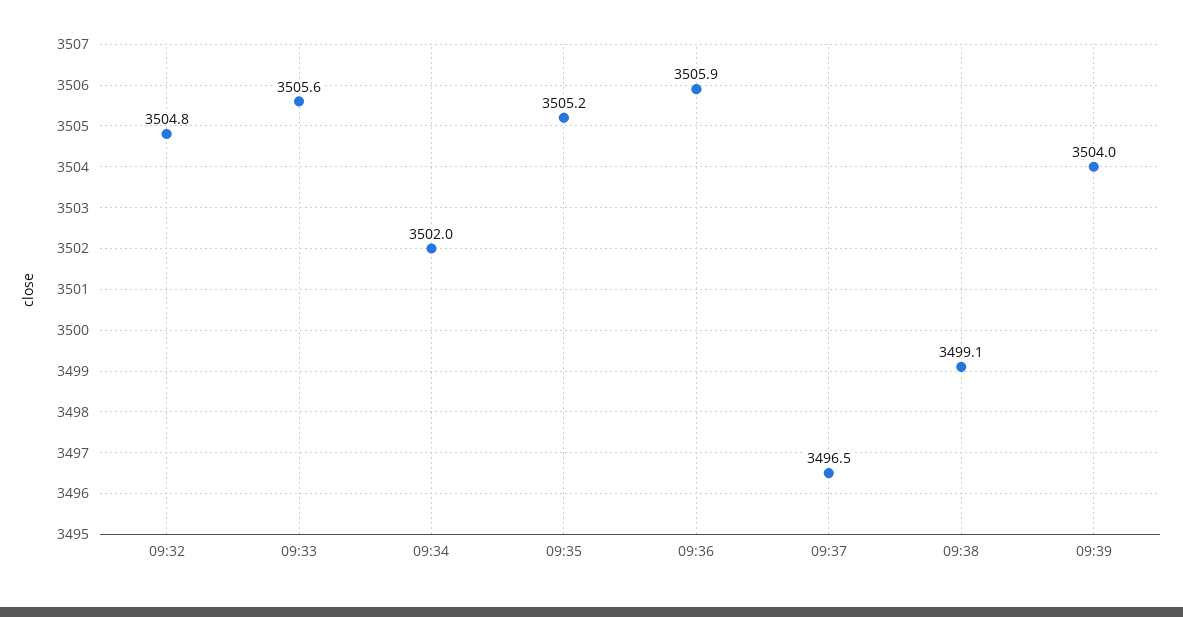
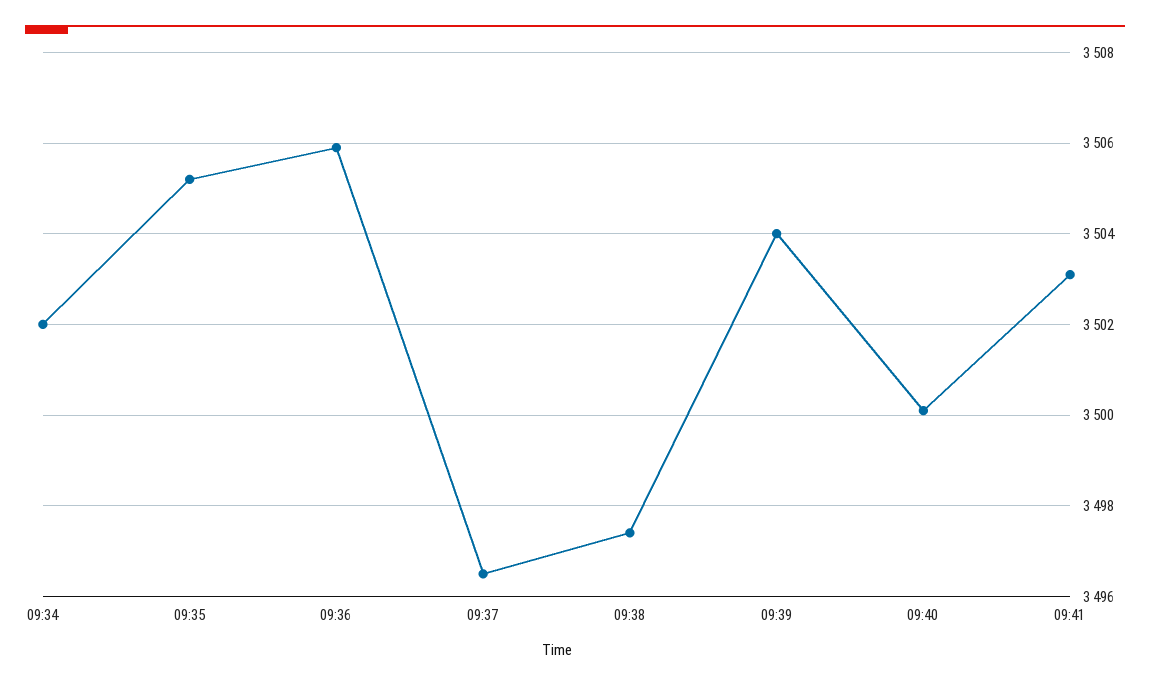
09:32: 3504.8 -> none
09:33: 3505.6 -> none
09:38: 3499.1 -> 3497.5
09:40: none -> 3500
09:41: none -> 3503

